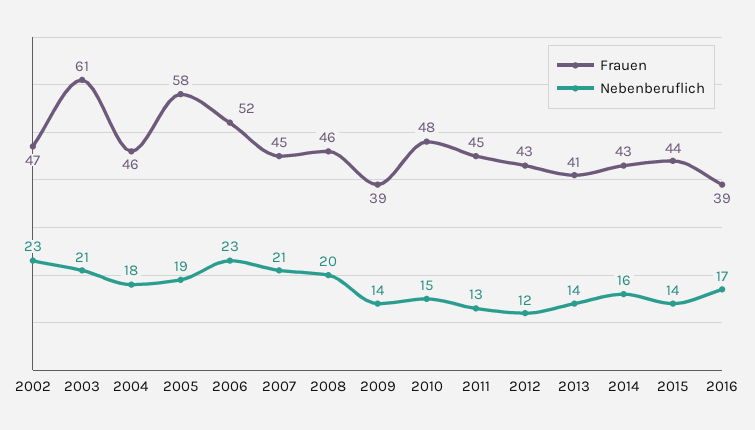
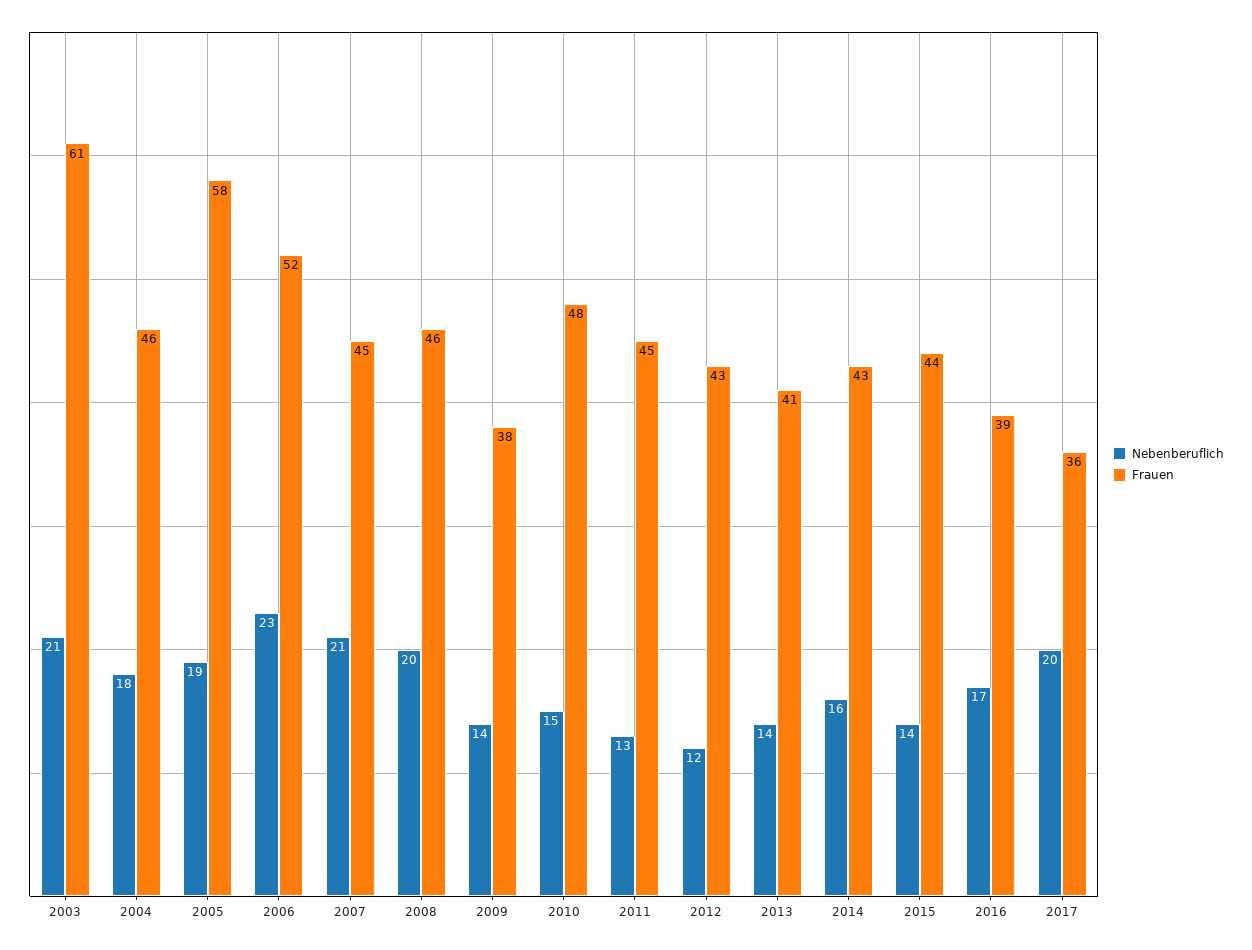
Frauen, 2002: 47 -> none
Nebenberuflich, 2002: 23 -> none
Frauen, 2009: 39 -> 38
Nebenberuflich, 2017: none -> 20
Frauen, 2017: none -> 36

